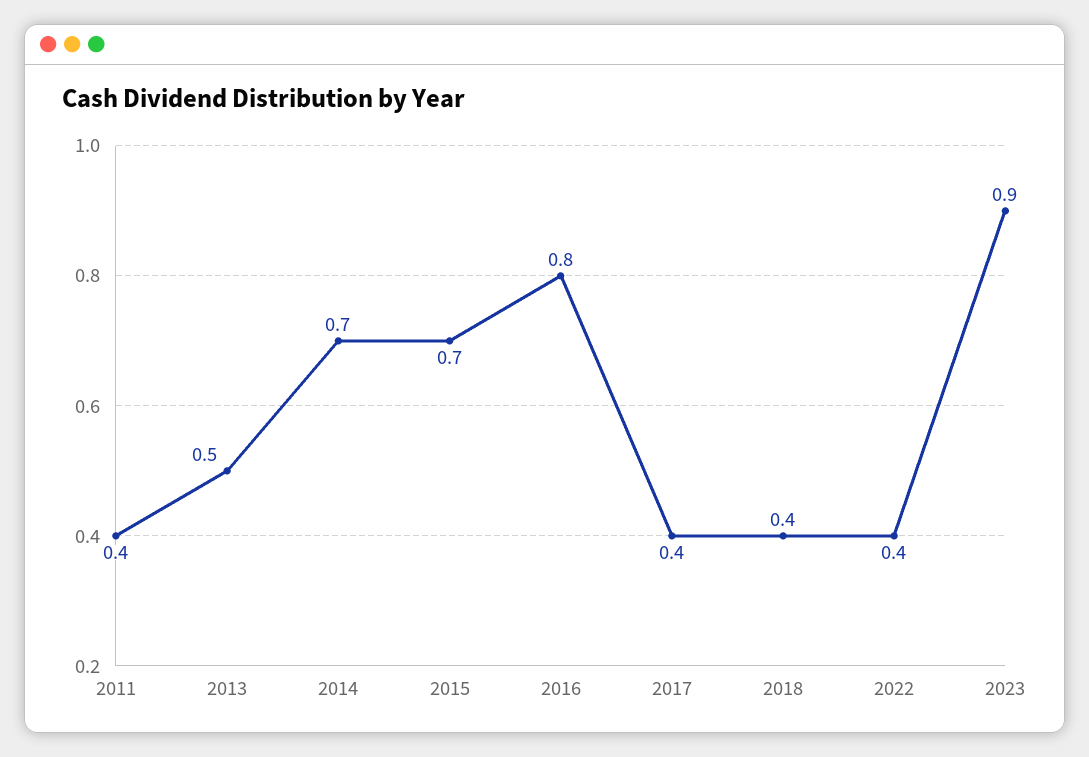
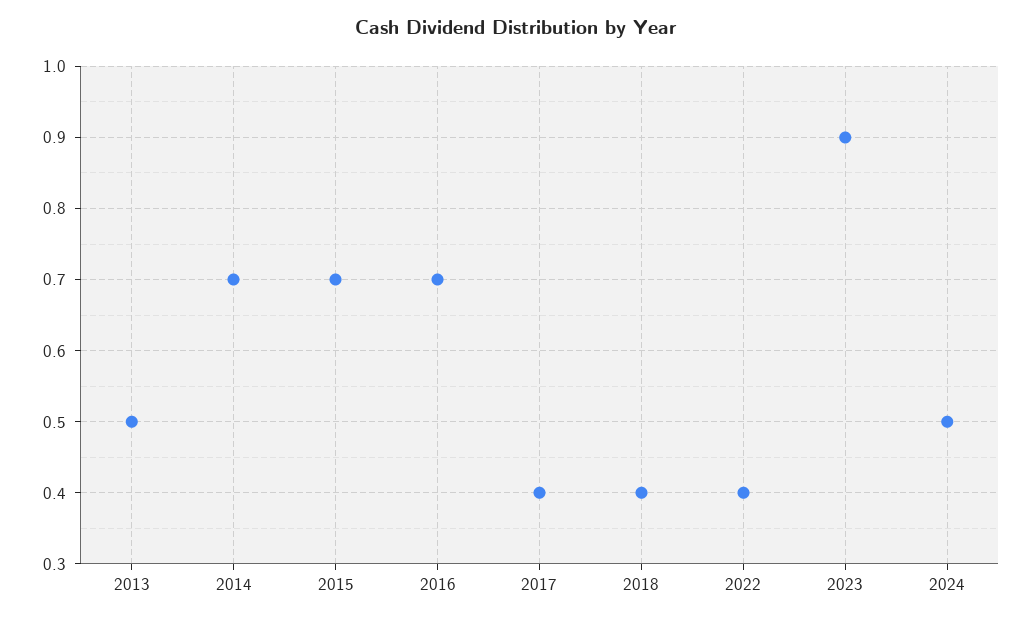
2011: 0.4 -> none
2016: 0.8 -> 0.7
2024: none -> 0.5

